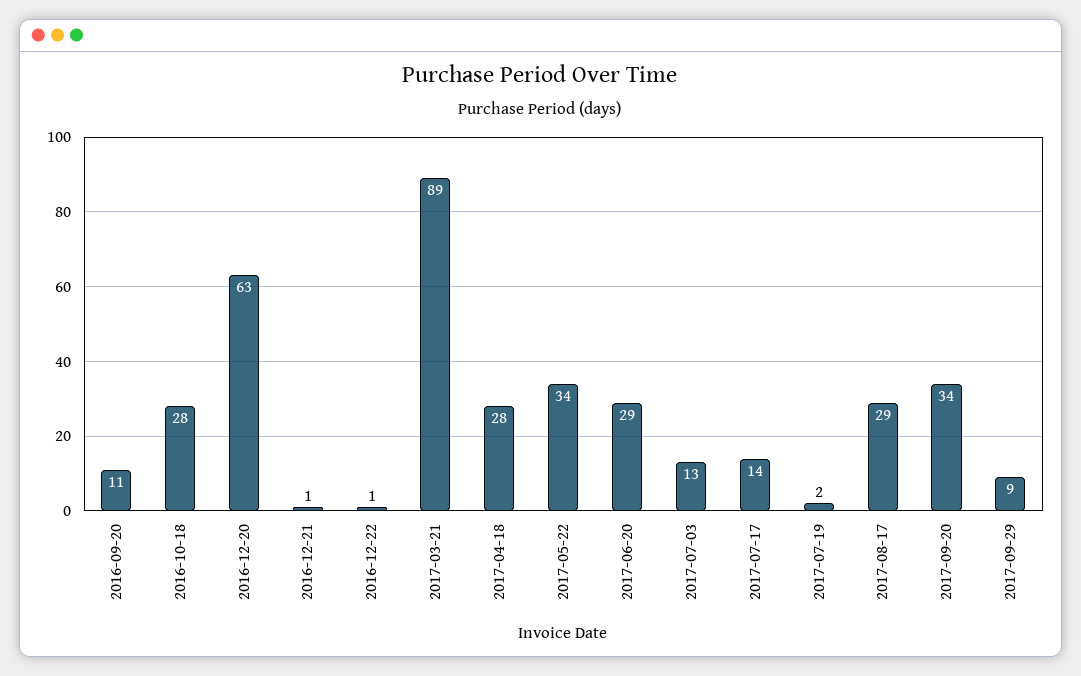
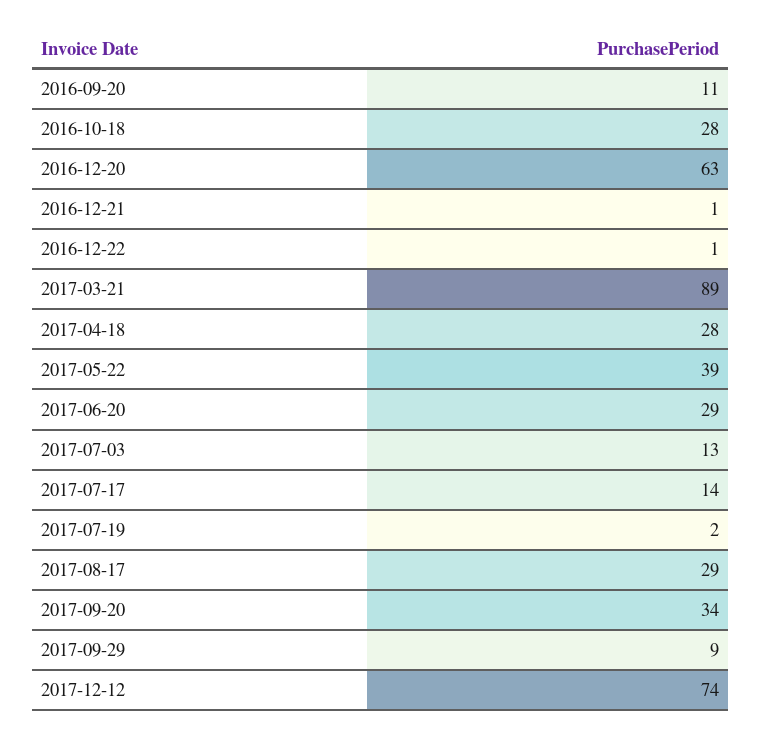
2017-05-22: 34 -> 39
2017-12-12: none -> 74

